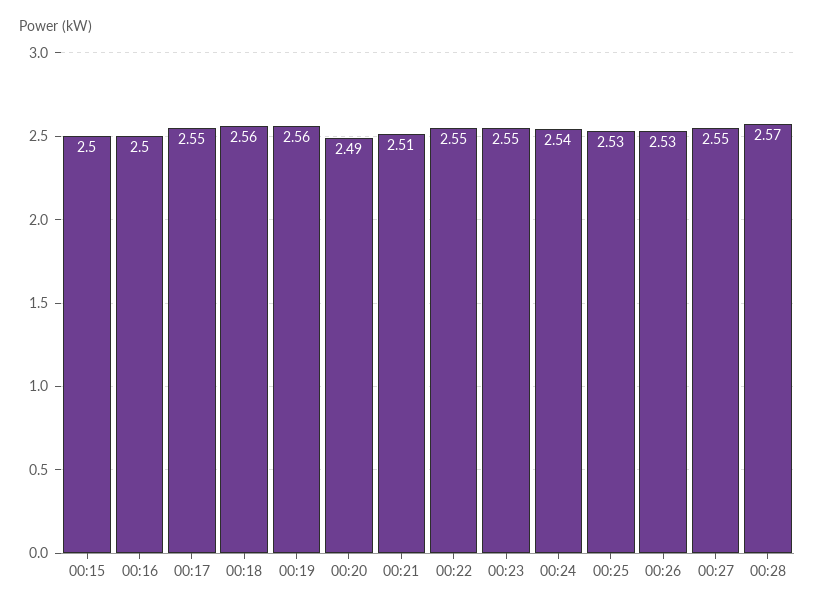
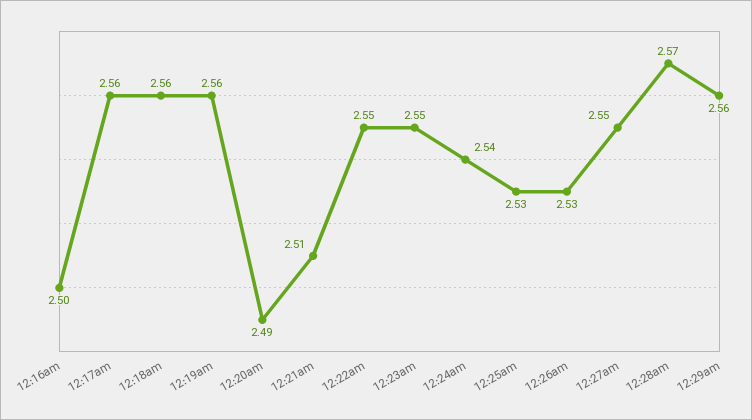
00:15: 2.5 -> none
00:17: 2.55 -> 2.56
12:29am: none -> 2.56

